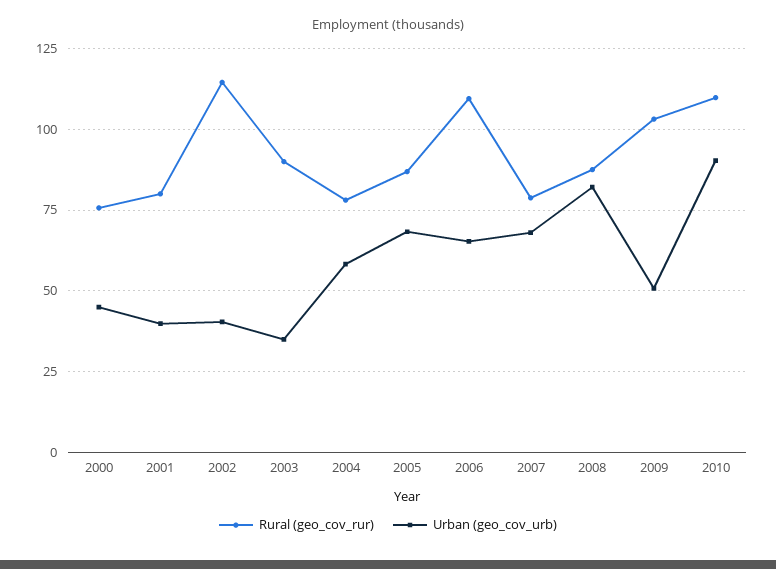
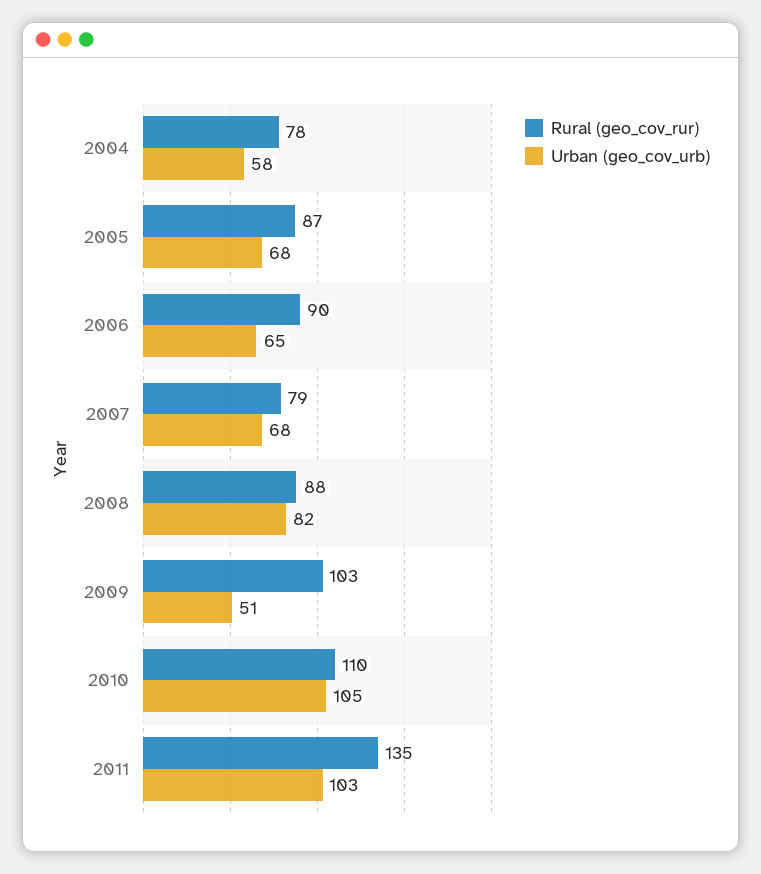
Rural (geo_cov_rur), 2000: 75 -> none
Urban (geo_cov_urb), 2000: 45 -> none
Rural (geo_cov_rur), 2001: 80 -> none
Urban (geo_cov_urb), 2001: 40 -> none
Rural (geo_cov_rur), 2002: 115 -> none
Urban (geo_cov_urb), 2002: 40 -> none
Rural (geo_cov_rur), 2003: 90 -> none
Urban (geo_cov_urb), 2003: 35 -> none
Rural (geo_cov_rur), 2006: 110 -> 90
Urban (geo_cov_urb), 2010: 90 -> 105
Rural (geo_cov_rur), 2011: none -> 135
Urban (geo_cov_urb), 2011: none -> 103

